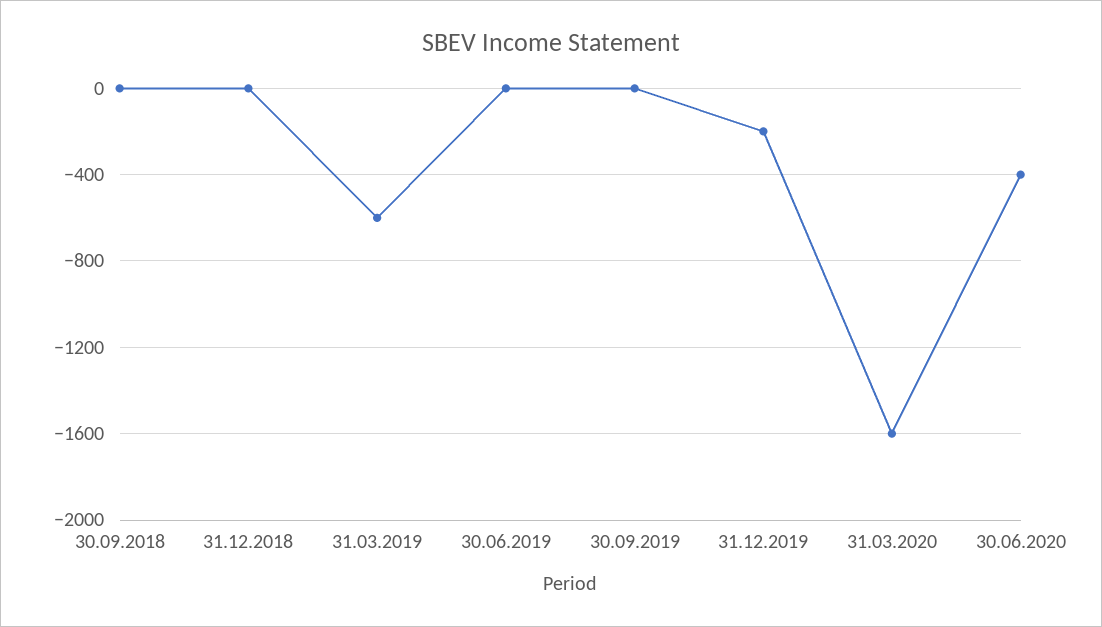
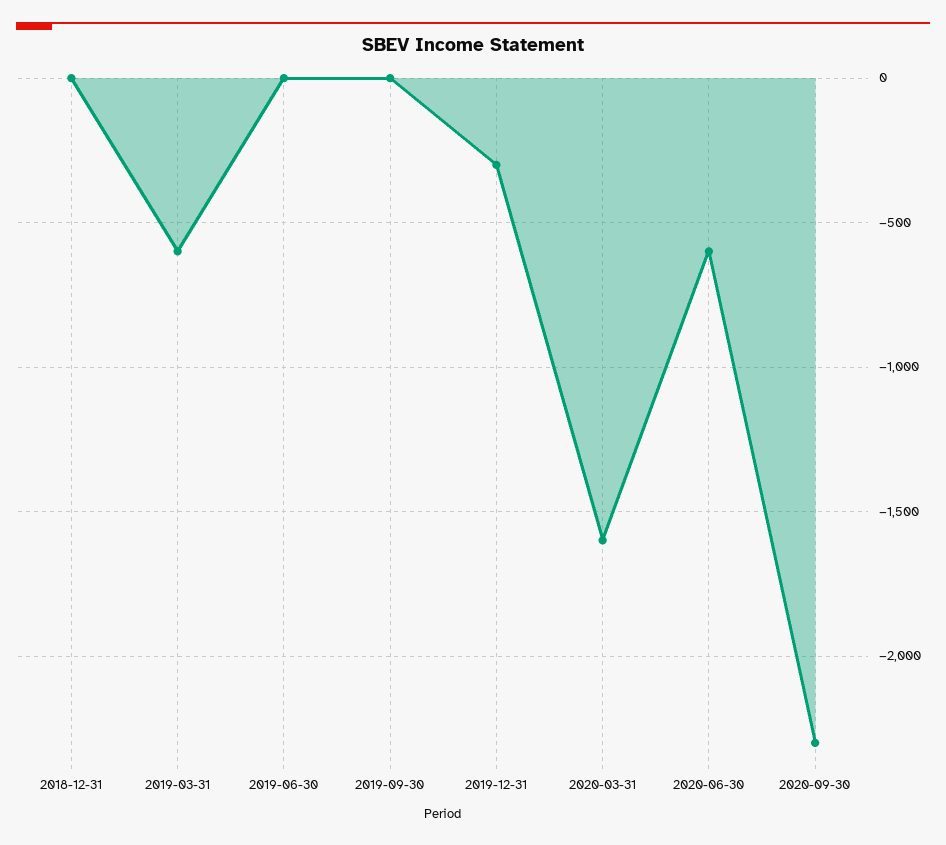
30.09.2018: 0 -> none
31.12.2019: -200 -> -300
30.06.2020: -400 -> -600
2020-09-30: none -> -2300

